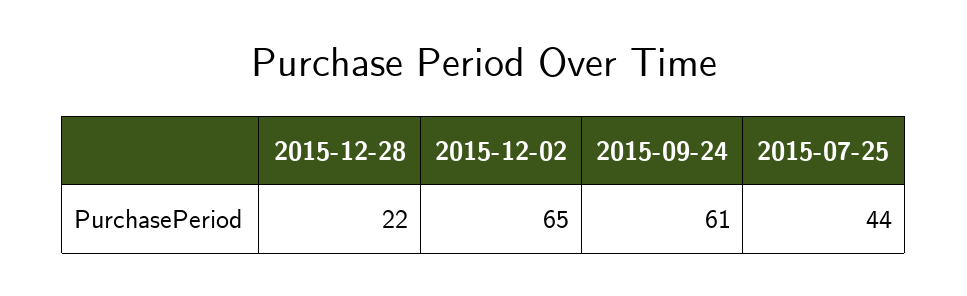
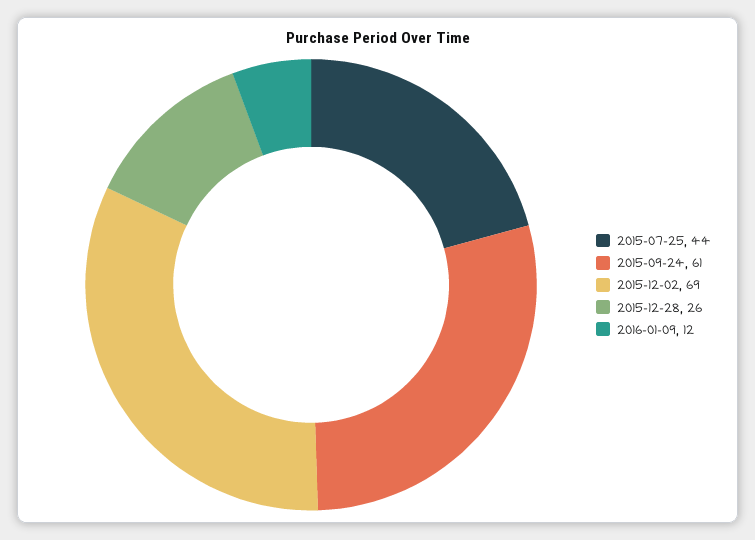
2015-12-28: 22 -> 26
2015-12-02: 65 -> 69
2016-01-09: none -> 12

